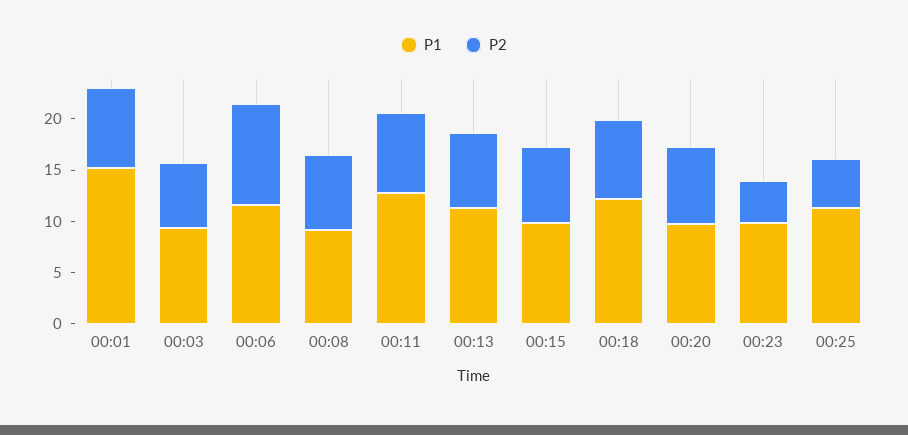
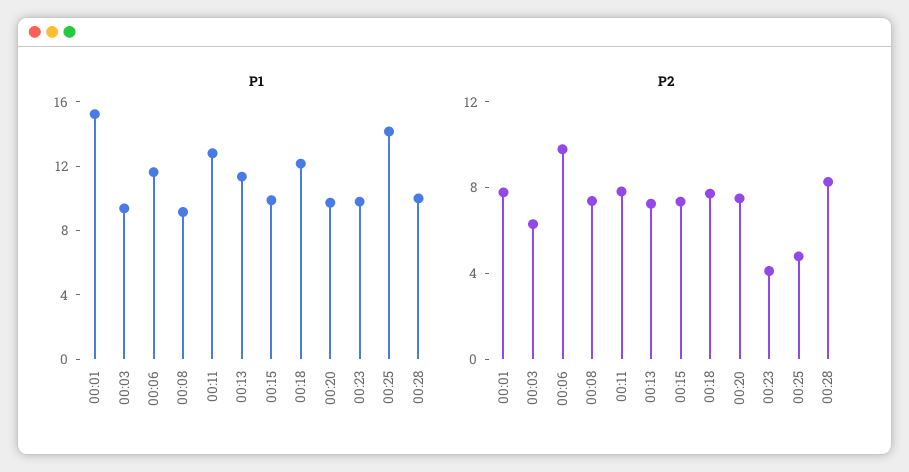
P1, 00:25: 11 -> 14
P1, 00:28: none -> 10
P2, 00:28: none -> 8

